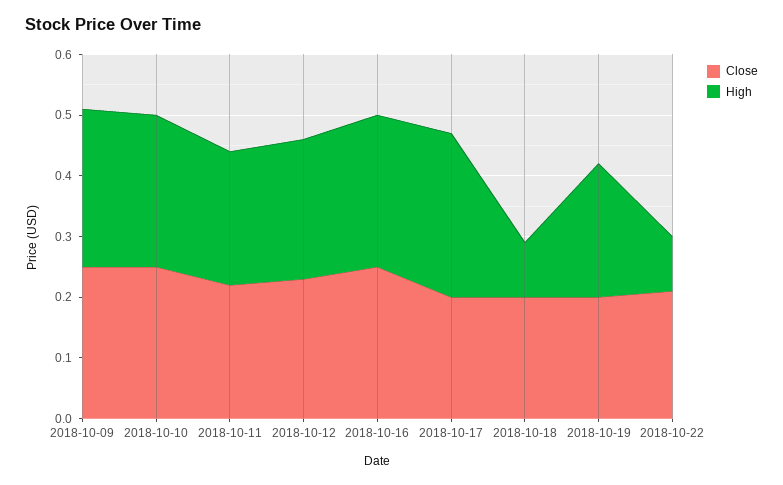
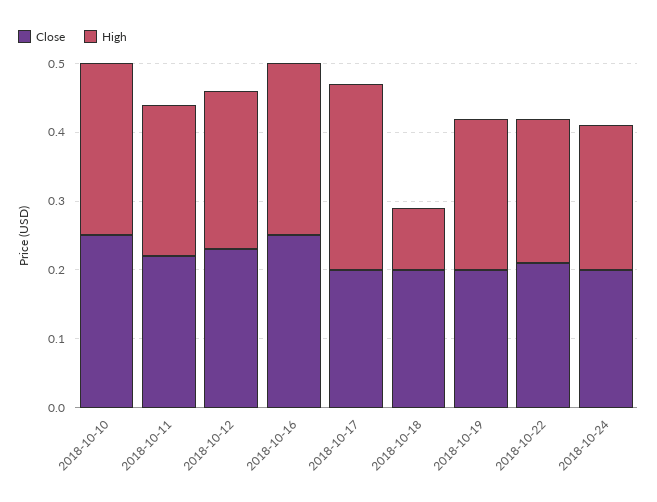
Close, 2018-10-09: 0.25 -> none
High, 2018-10-09: 0.25 -> none
High, 2018-10-22: 0.1 -> 0.2
Close, 2018-10-24: none -> 0.2
High, 2018-10-24: none -> 0.2

